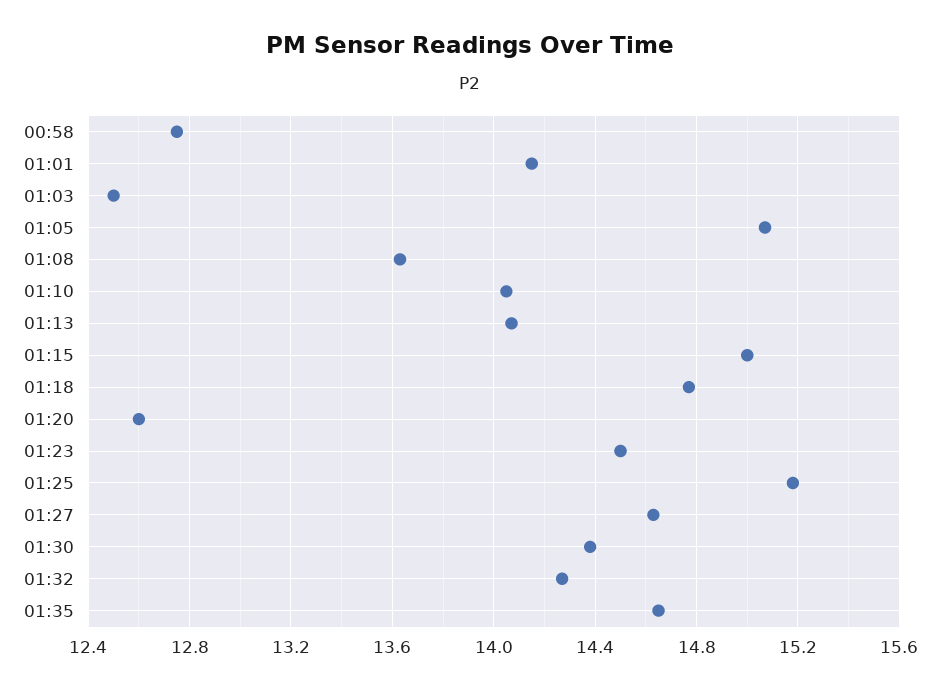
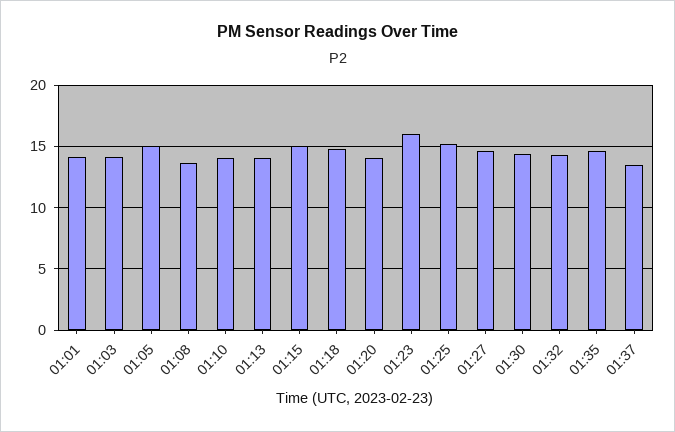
00:58: 12.75 -> none
01:03: 12.5 -> 14
01:20: 12.6 -> 14
01:23: 14.5 -> 16
01:37: none -> 13.5

